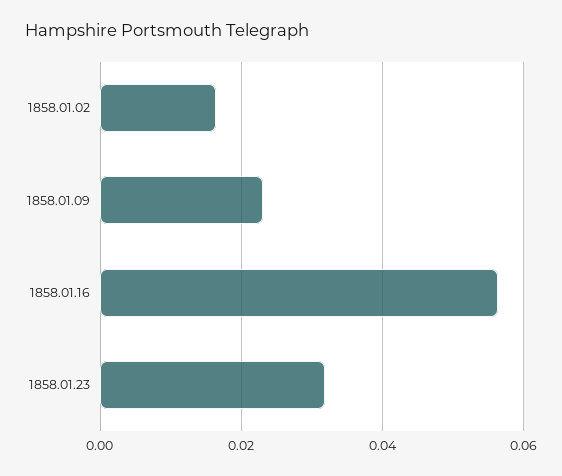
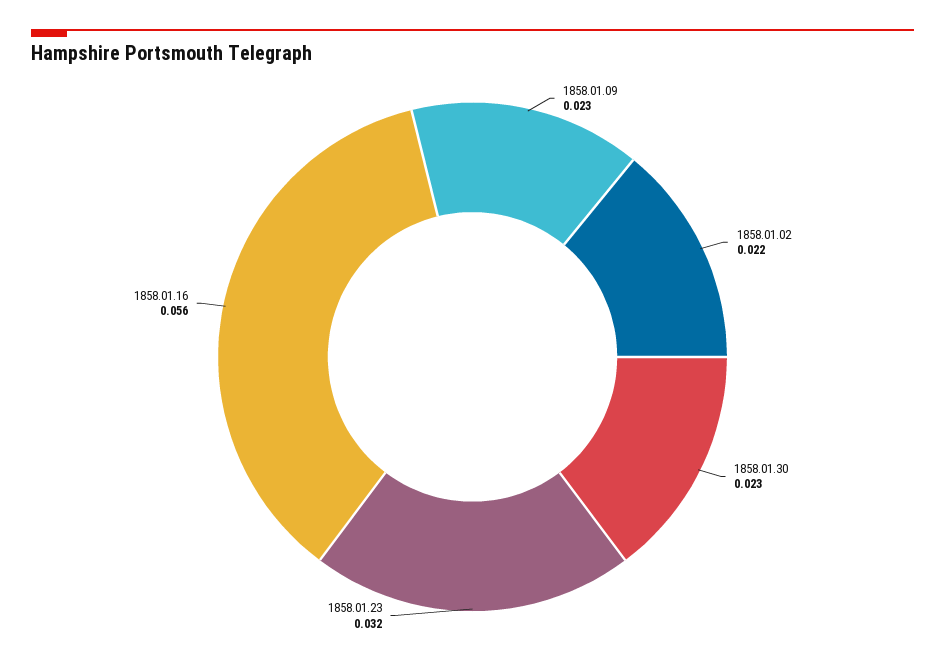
1858.01.02: 0.016 -> 0.022
1858.01.30: none -> 0.023

